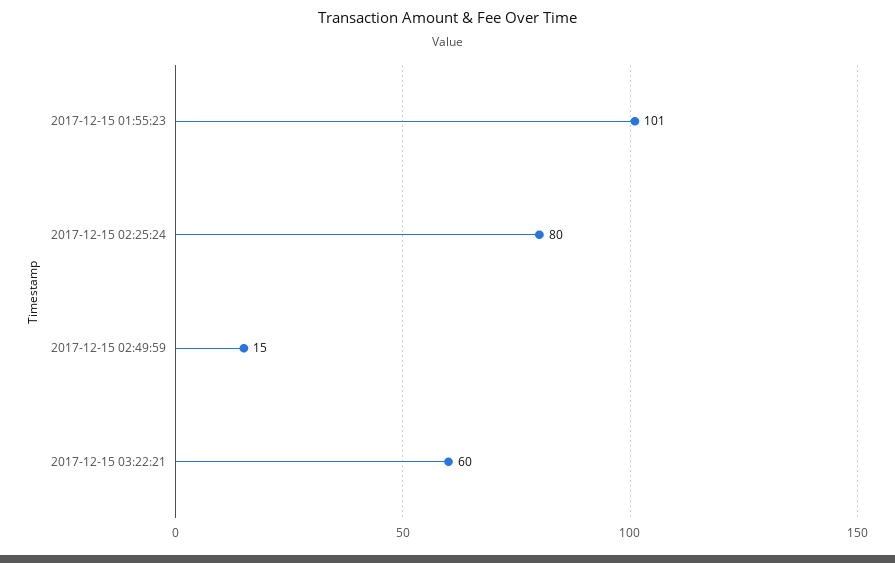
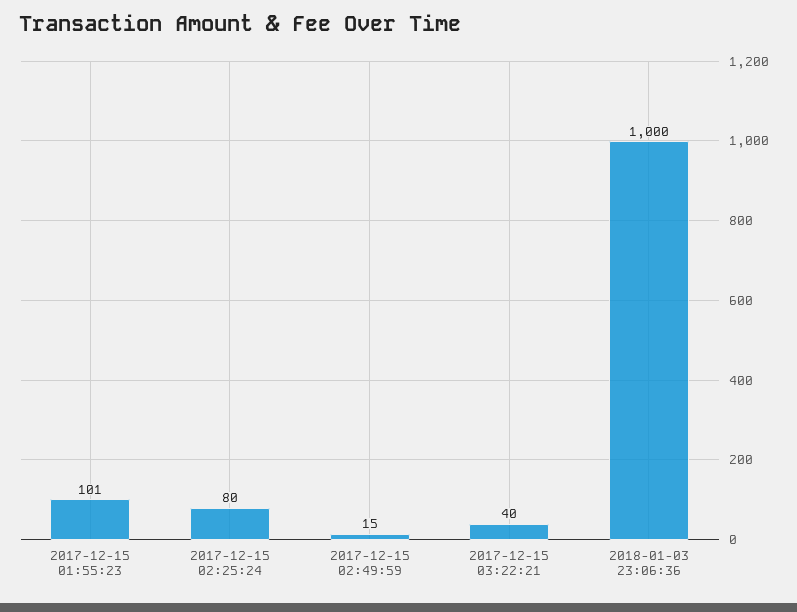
2017-12-15 03:22:21: 60 -> 40
2018-01-03 23:06:36: none -> 1000

